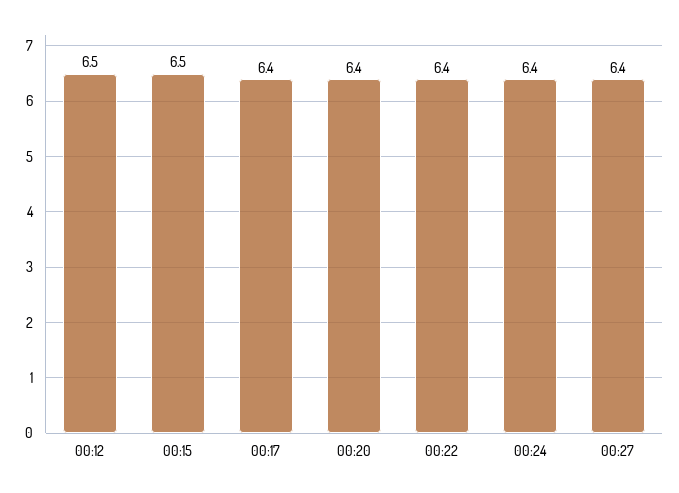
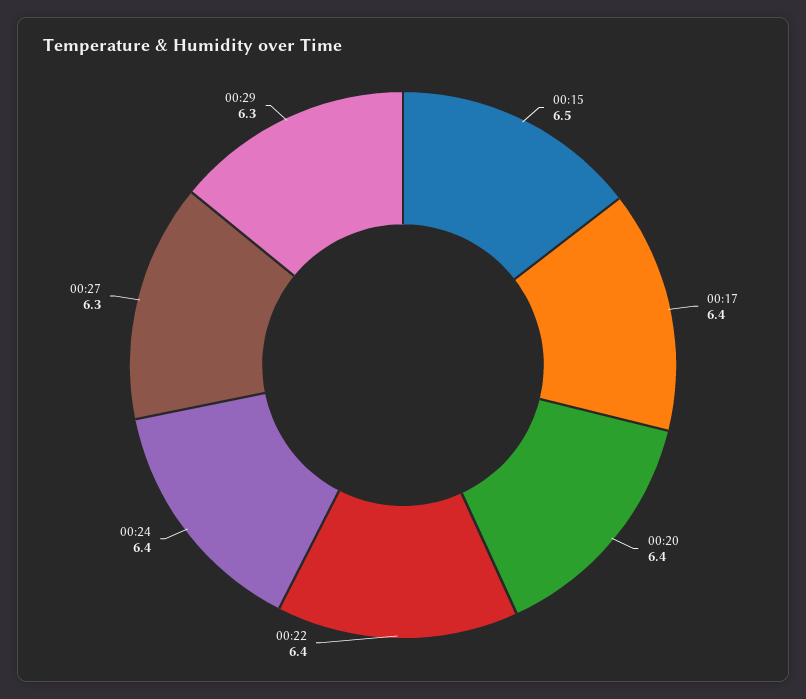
00:12: 6.5 -> none
00:27: 6.4 -> 6.3
00:29: none -> 6.3

